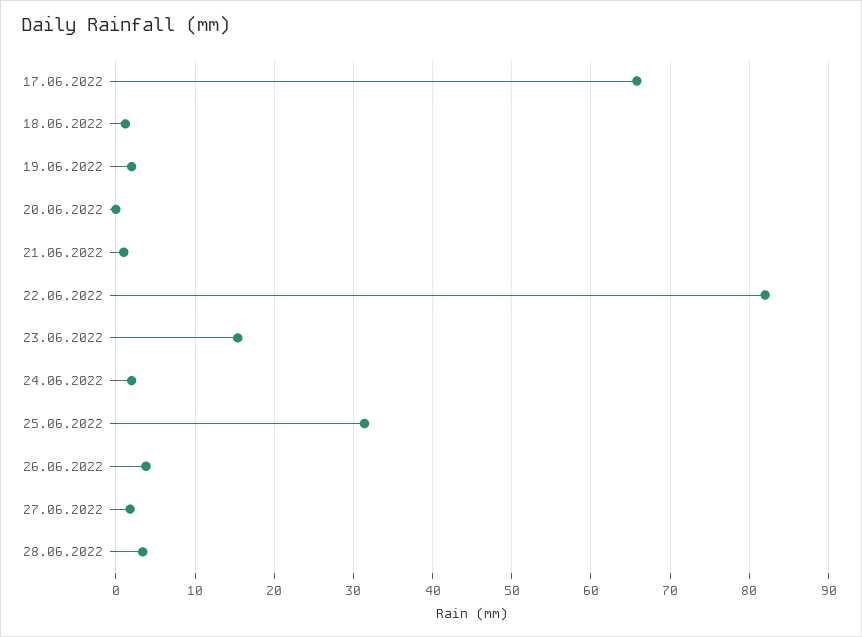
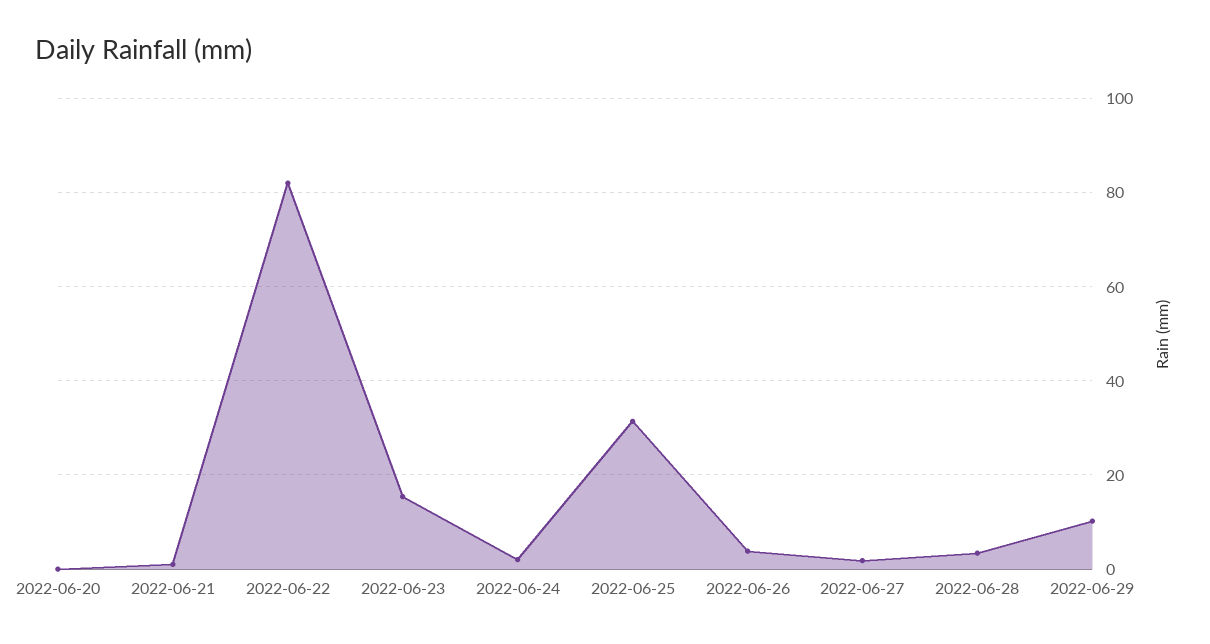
17.06.2022: 66 -> none
18.06.2022: 1 -> none
19.06.2022: 2 -> none
2022-06-29: none -> 10

